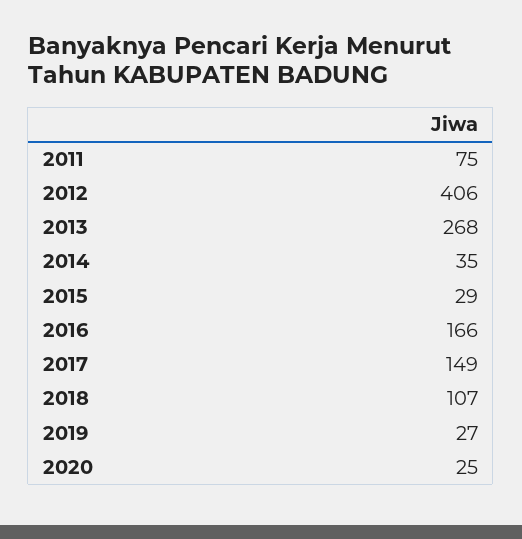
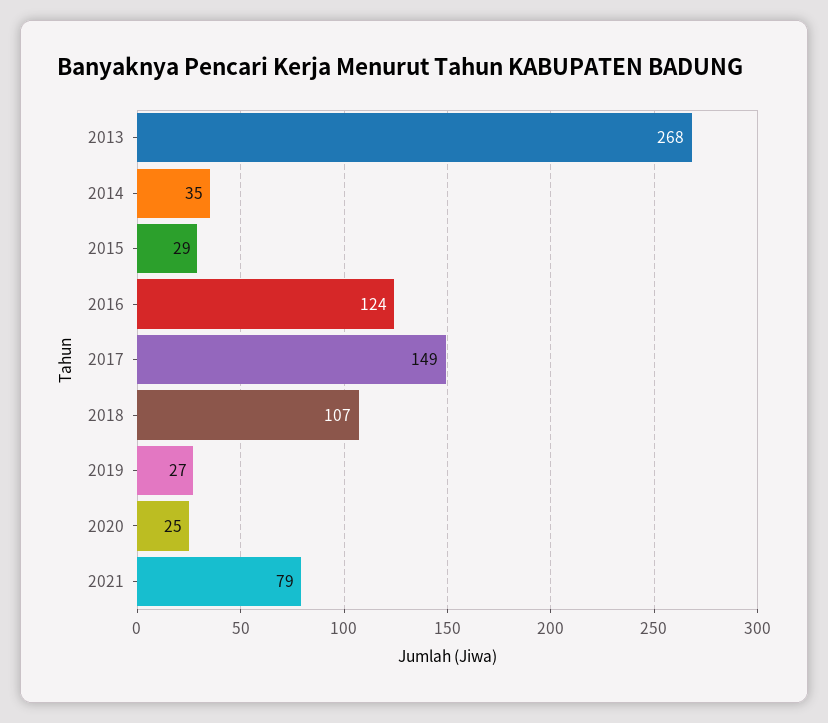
2011: 75 -> none
2012: 406 -> none
2016: 166 -> 124
2021: none -> 79

